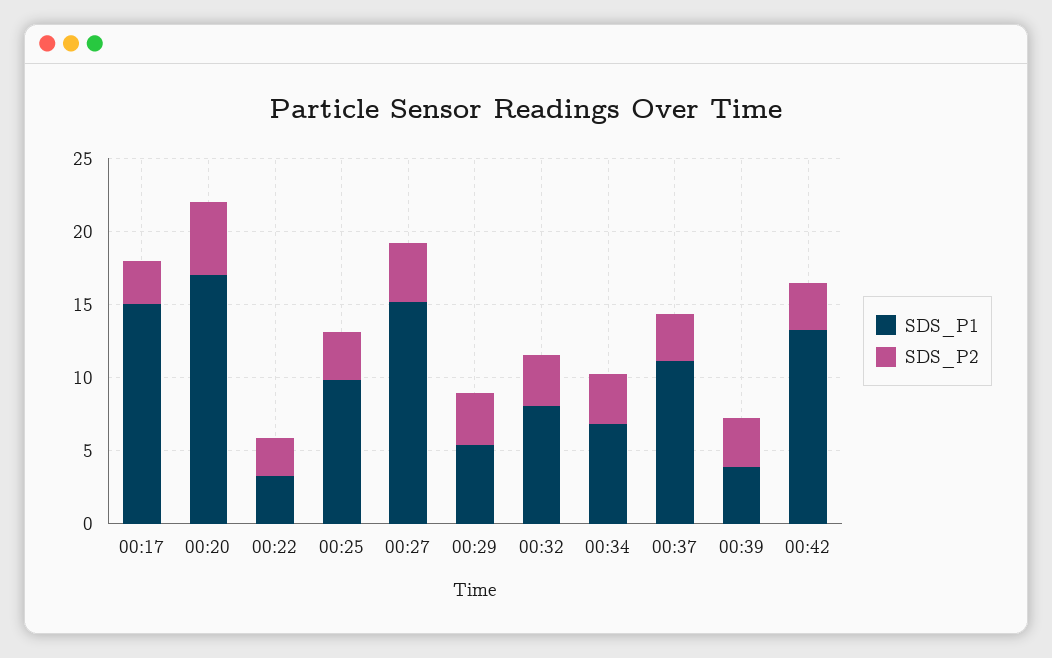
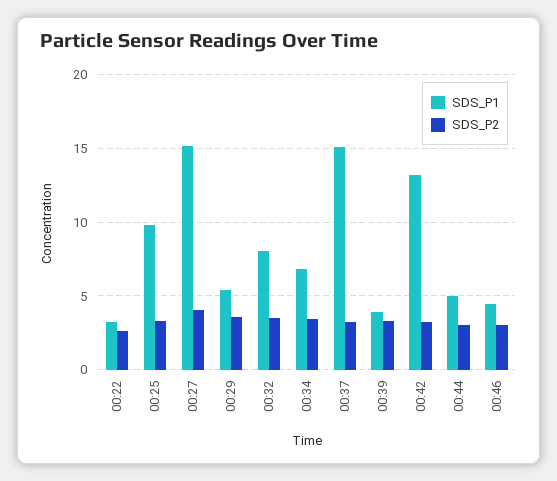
SDS_P1, 00:17: 15 -> none
SDS_P2, 00:17: 3 -> none
SDS_P1, 00:20: 17 -> none
SDS_P2, 00:20: 5 -> none
SDS_P1, 00:37: 11 -> 15
SDS_P1, 00:44: none -> 5
SDS_P2, 00:44: none -> 3
SDS_P1, 00:46: none -> 4.5
SDS_P2, 00:46: none -> 3

